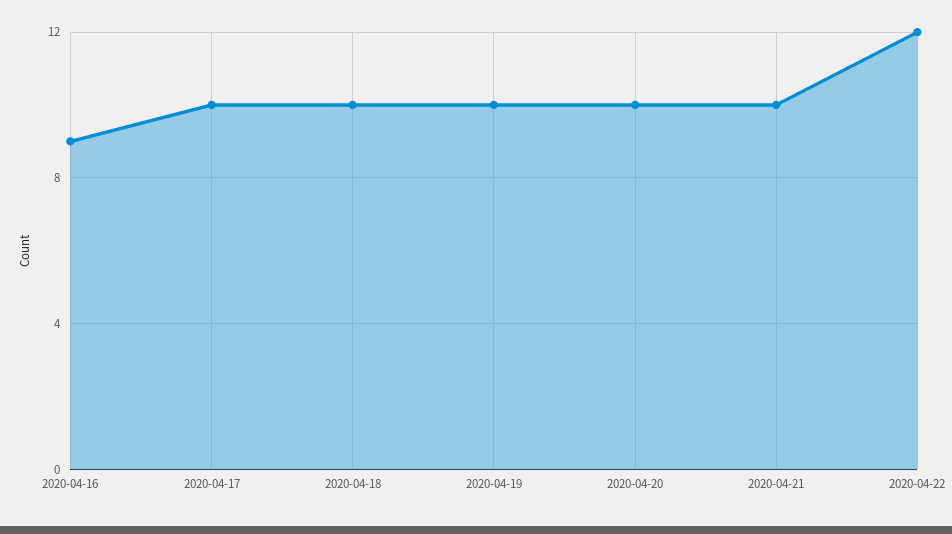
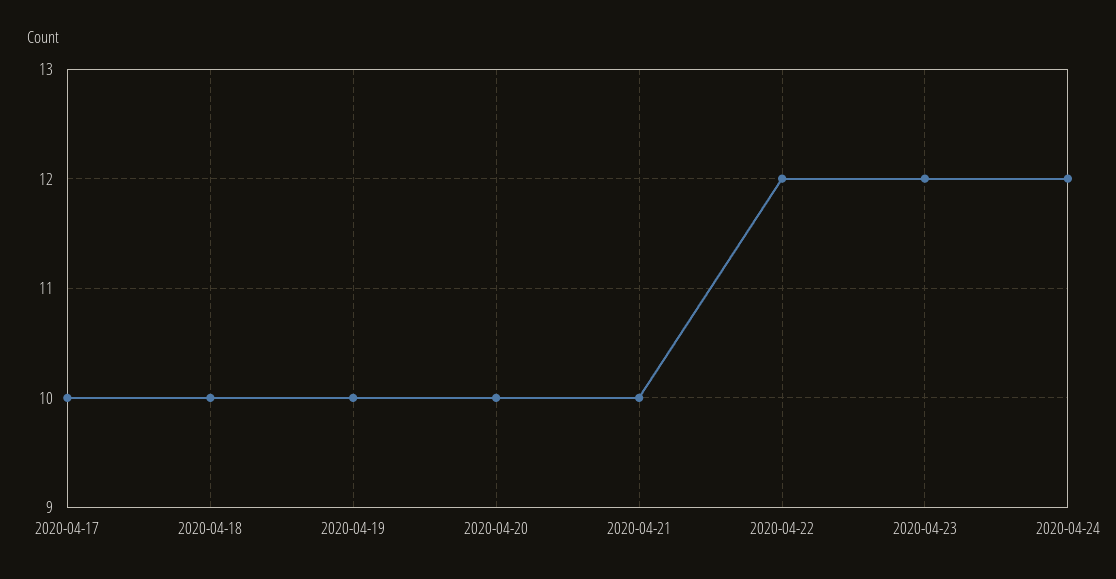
2020-04-16: 9 -> none
2020-04-23: none -> 12
2020-04-24: none -> 12

